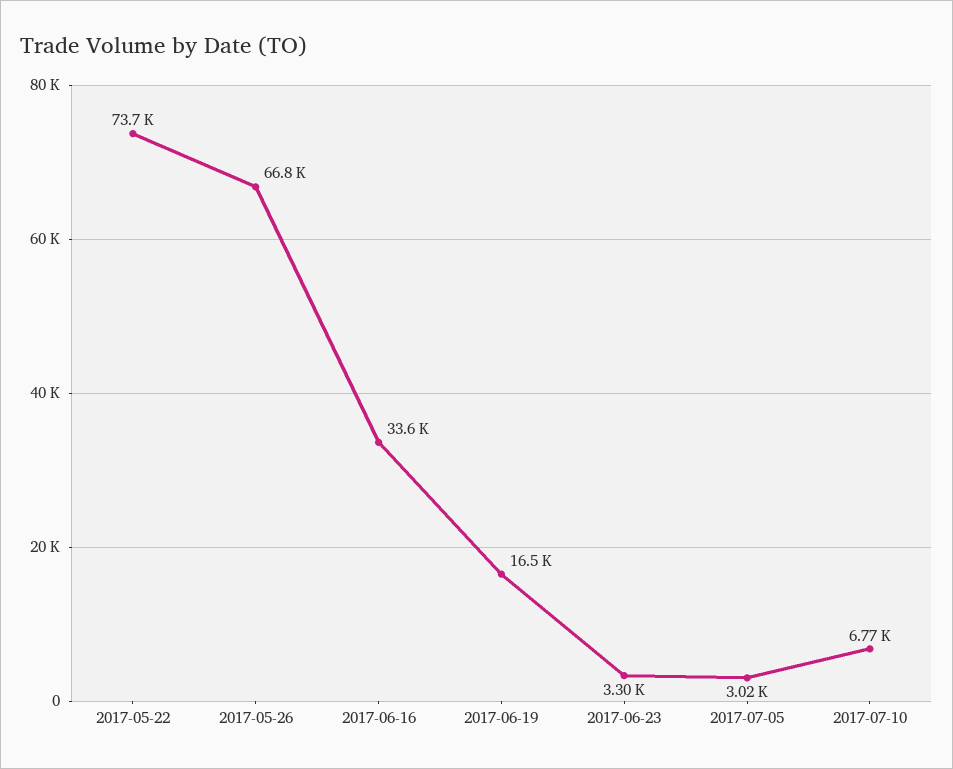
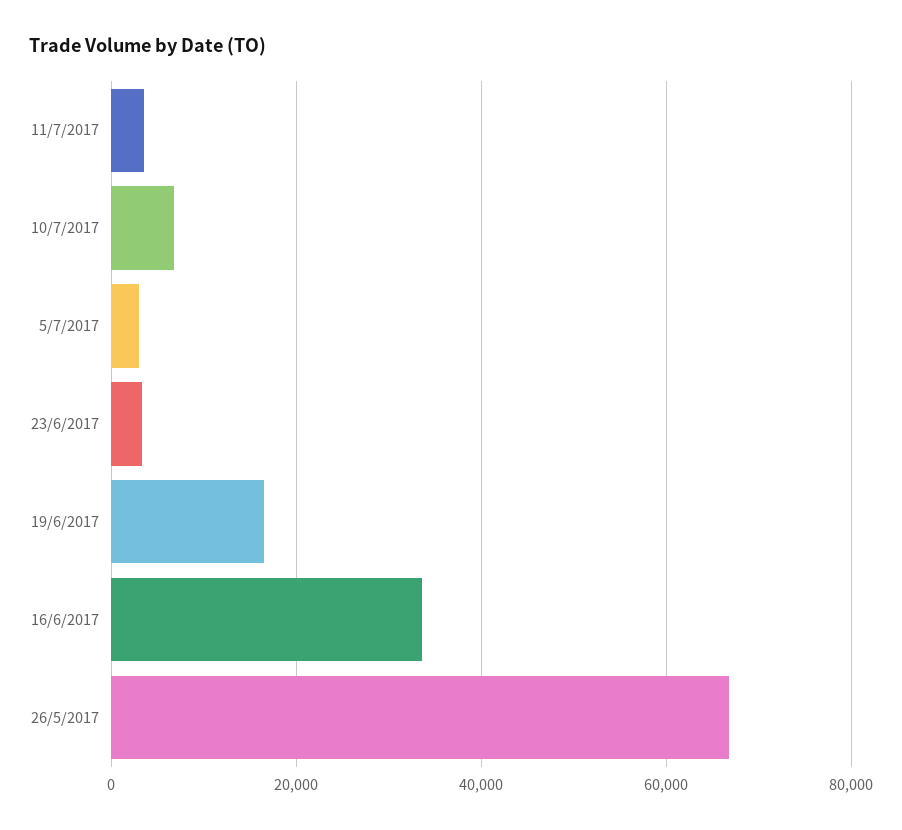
2017-05-22: 73700 -> none
11/7/2017: none -> 4000

